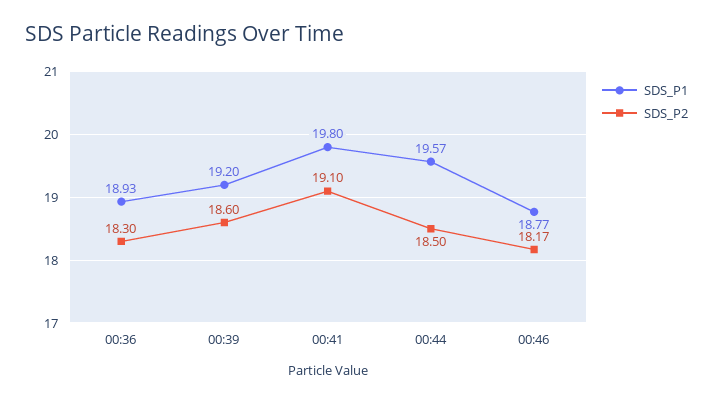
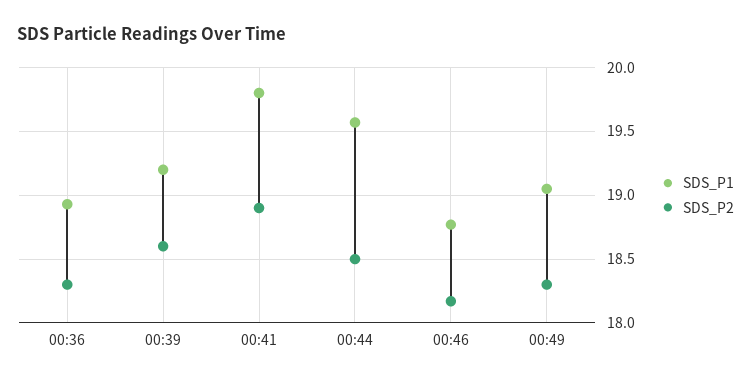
SDS_P2, 00:41: 19.1 -> 18.9
SDS_P1, 00:49: none -> 19.05
SDS_P2, 00:49: none -> 18.3

